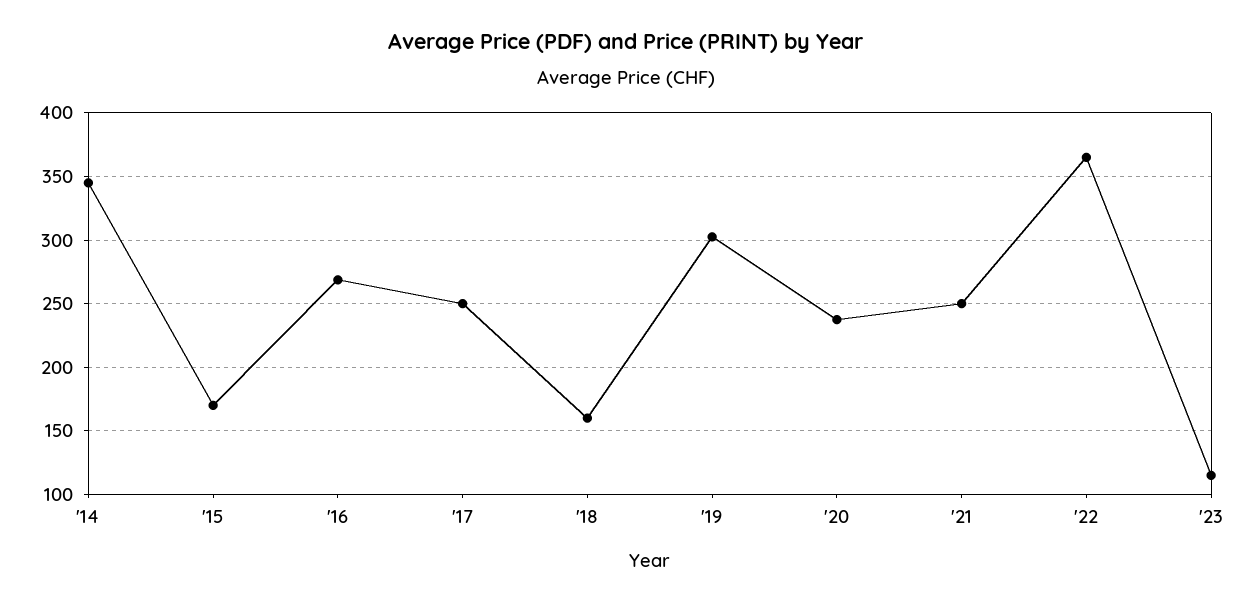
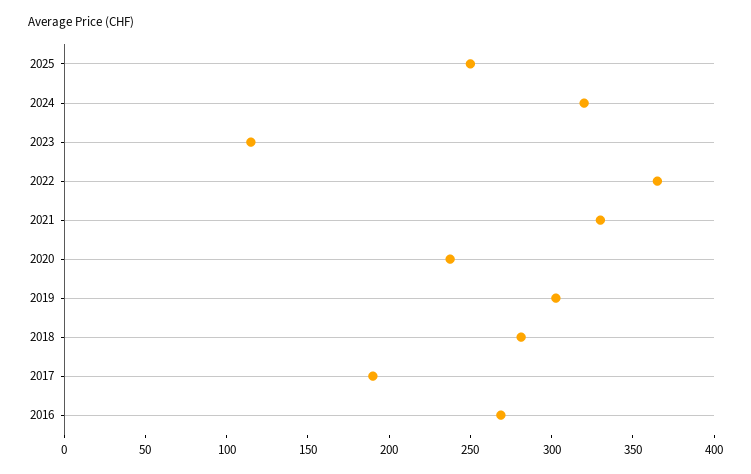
'14: 345 -> none
'15: 170 -> none
'17: 250 -> 190
'18: 160 -> 280
'21: 250 -> 330
2025: none -> 250
2024: none -> 320

